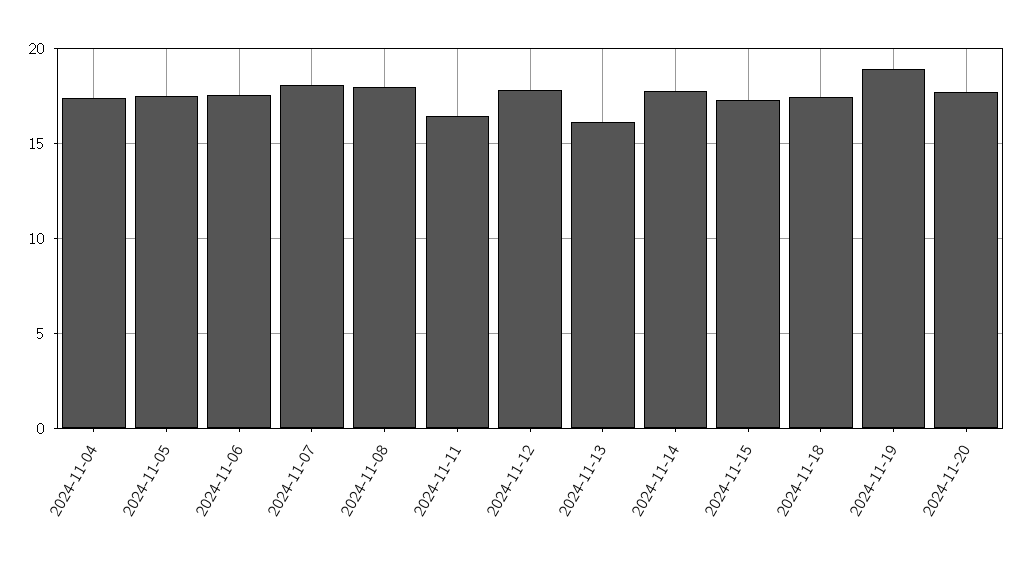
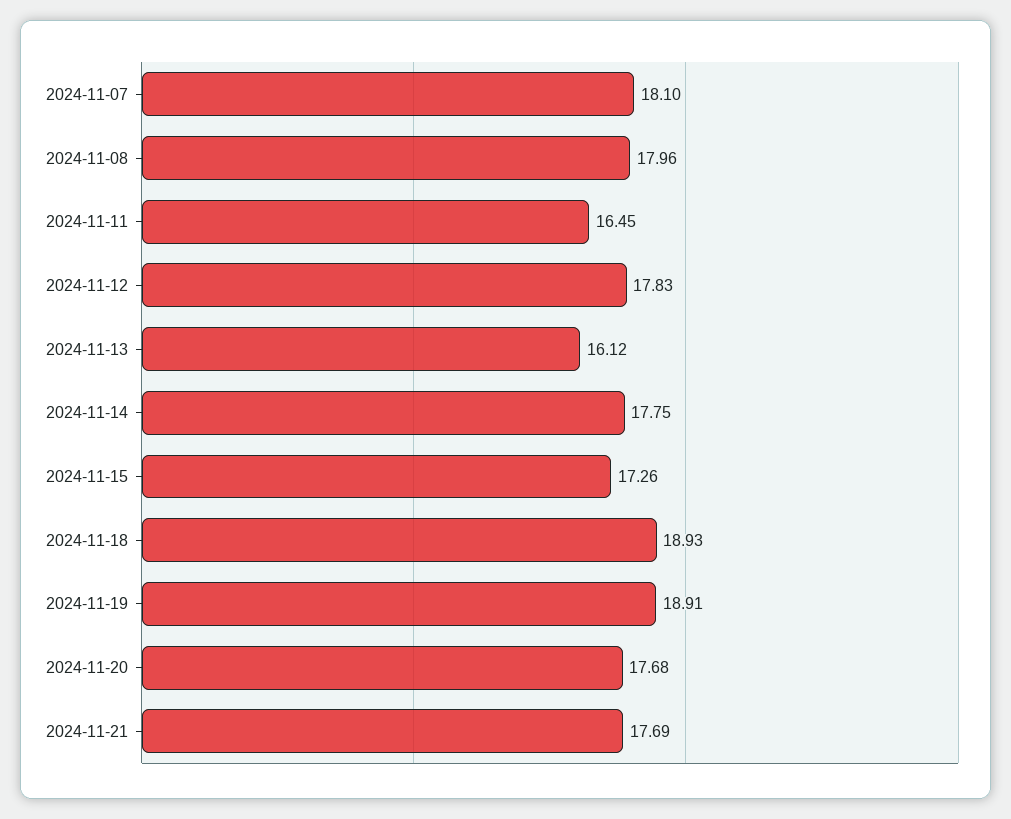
2024-11-04: 17.5 -> none
2024-11-05: 17.5 -> none
2024-11-06: 17.5 -> none
2024-11-18: 17.5 -> 18.93
2024-11-21: none -> 17.69

